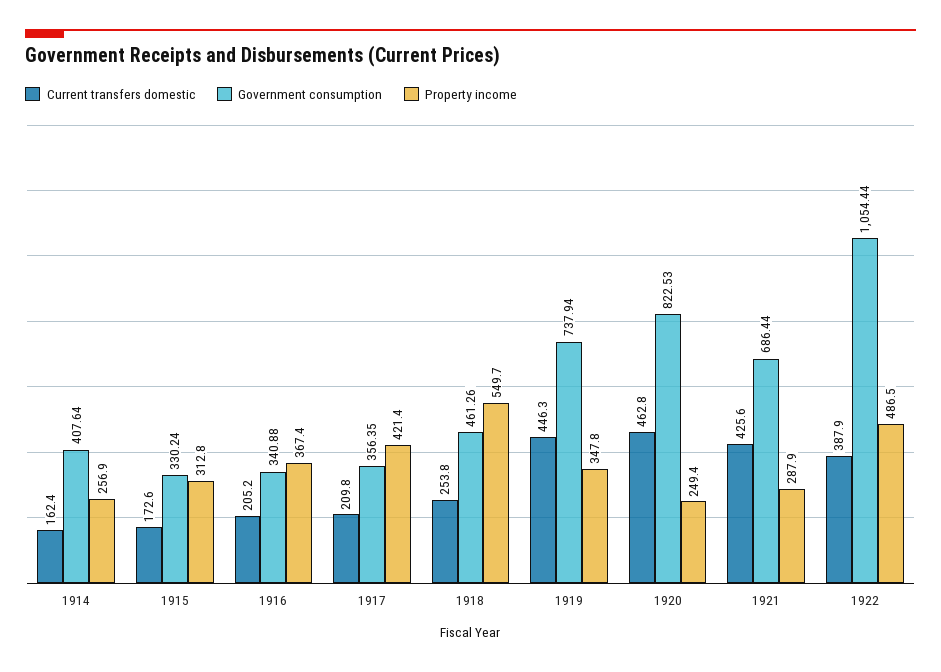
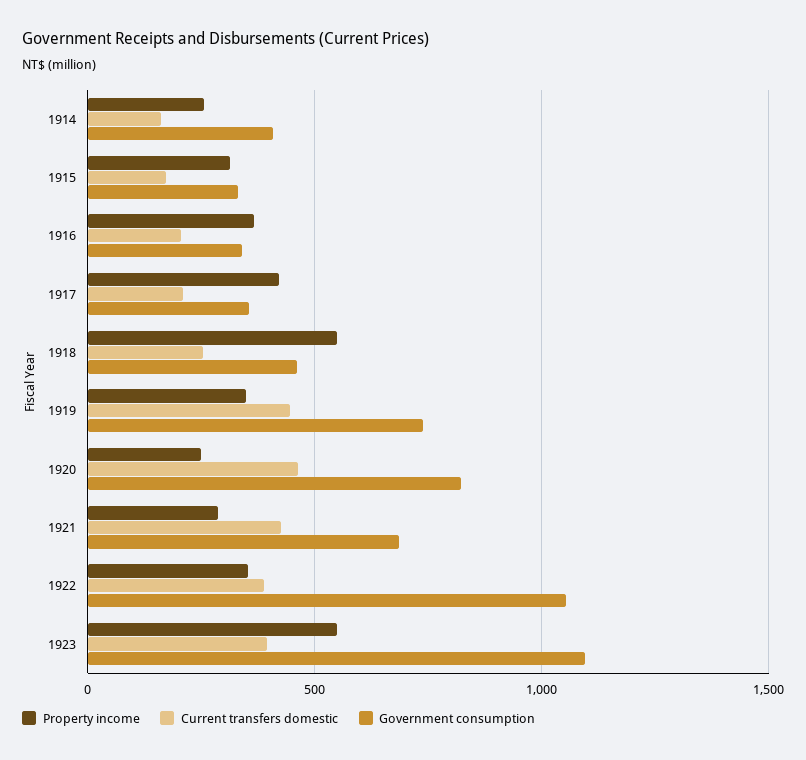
Property income, 1922: 486.5 -> 350
Property income, 1923: none -> 550
Current transfers domestic, 1923: none -> 400
Government consumption, 1923: none -> 1100

